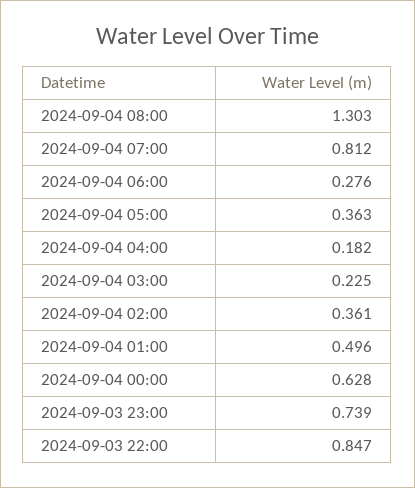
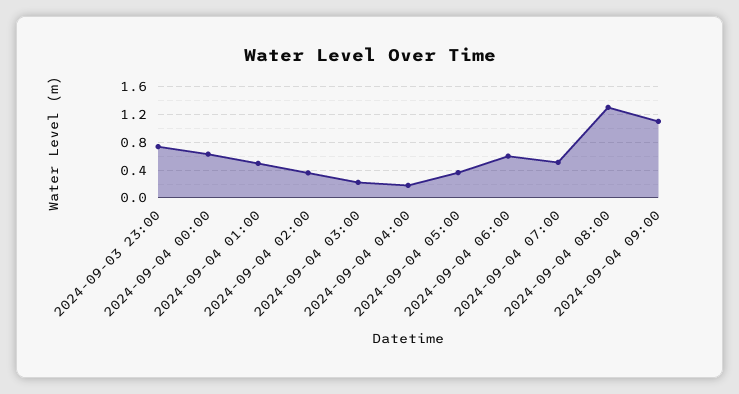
2024-09-04 07:00: 0.812 -> 0.5
2024-09-04 06:00: 0.276 -> 0.6
2024-09-03 22:00: 0.847 -> none
2024-09-04 09:00: none -> 1.1

